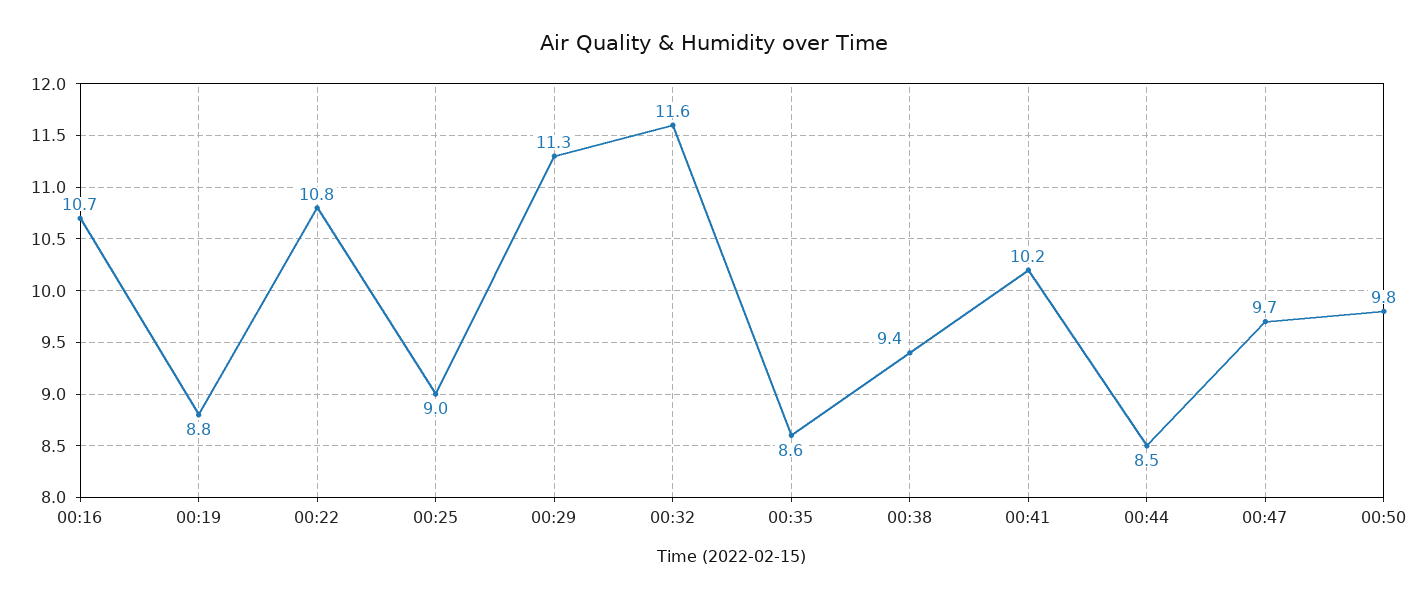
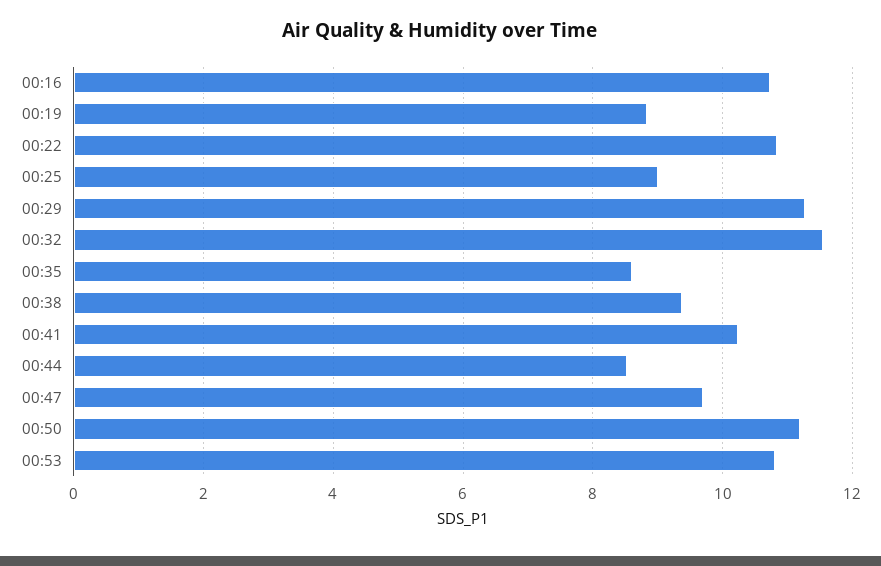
00:50: 9.8 -> 11.2
00:53: none -> 10.8

